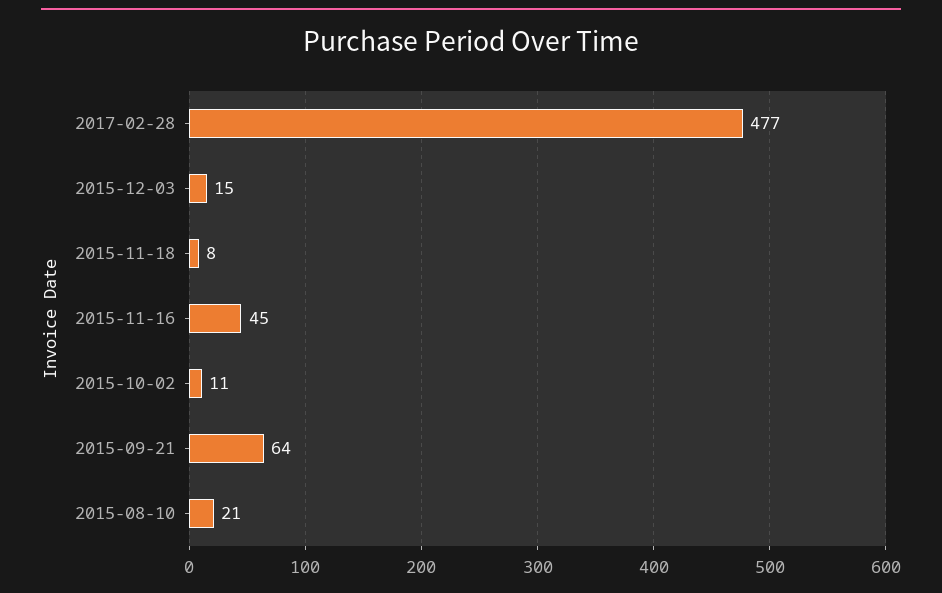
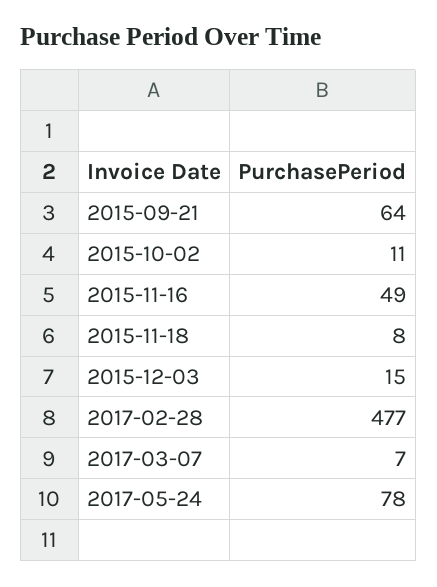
2015-11-16: 45 -> 49
2015-08-10: 21 -> none
2017-03-07: none -> 7
2017-05-24: none -> 78

